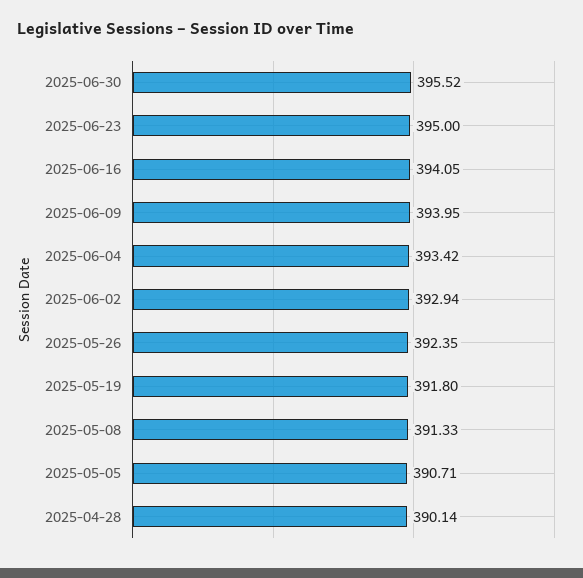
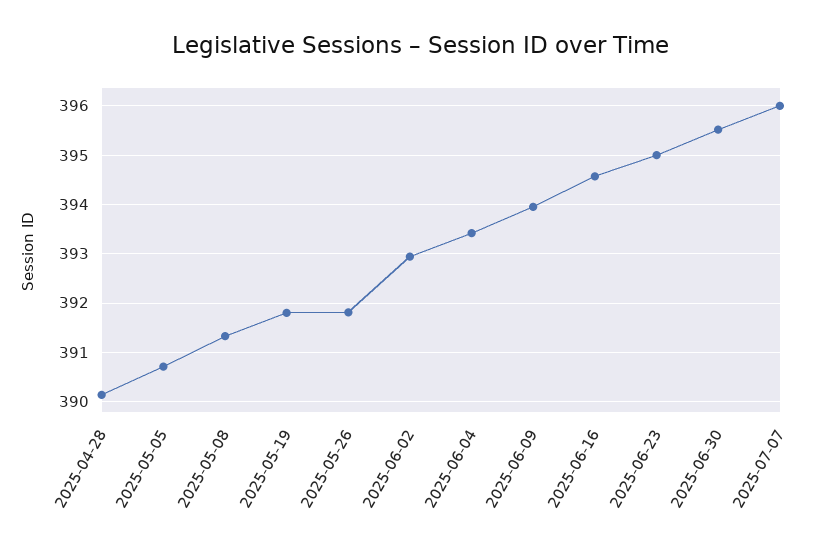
2025-06-16: 394.05 -> 394.6
2025-05-26: 392.35 -> 391.8
2025-07-07: none -> 396

